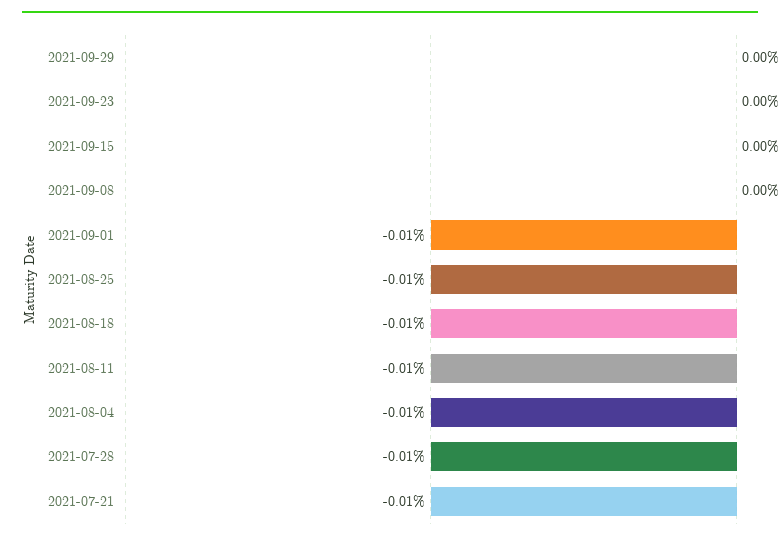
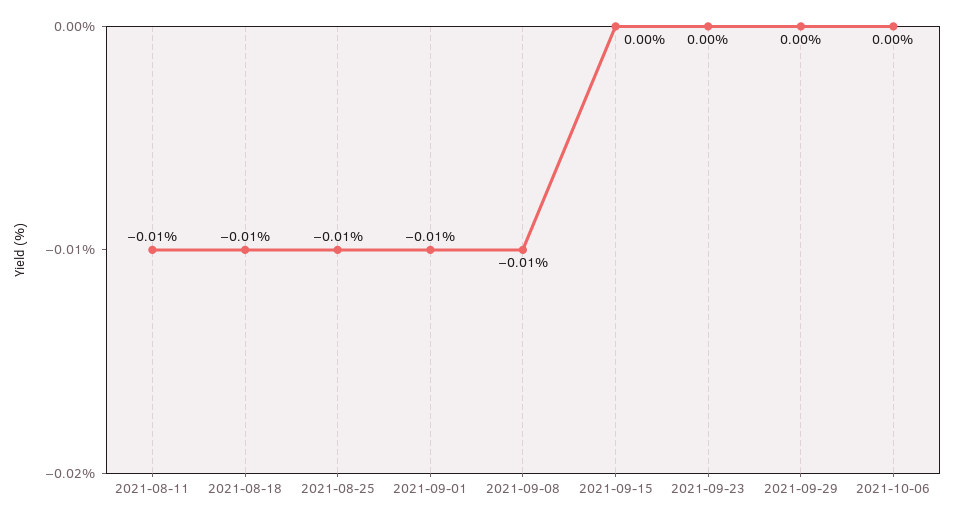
2021-09-08: 0 -> -0.01
2021-08-04: -0.01 -> none
2021-07-28: -0.01 -> none
2021-07-21: -0.01 -> none
2021-10-06: none -> 0

